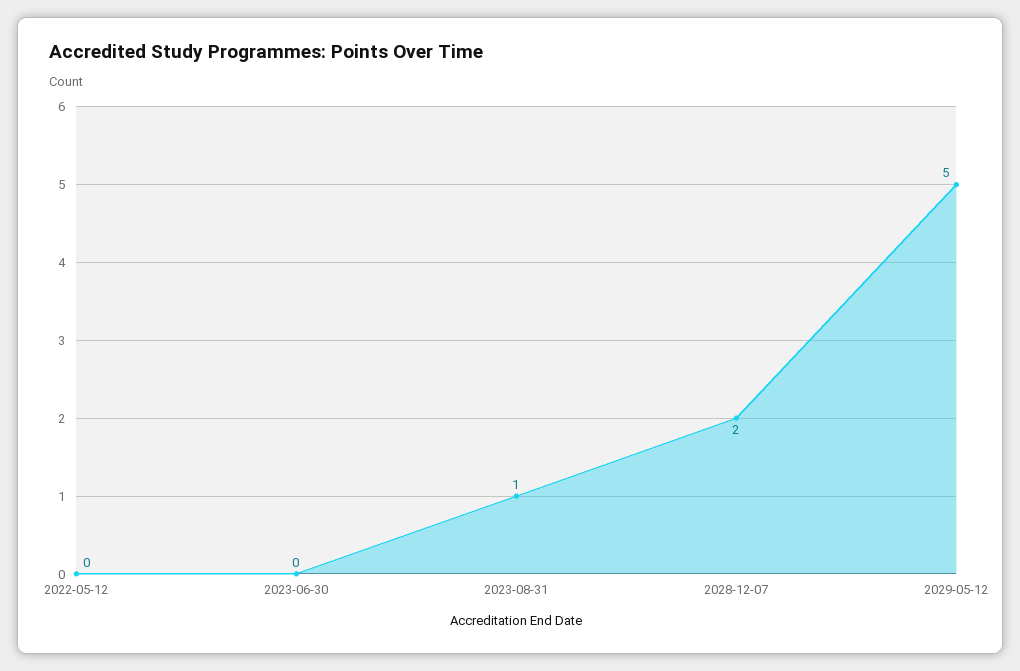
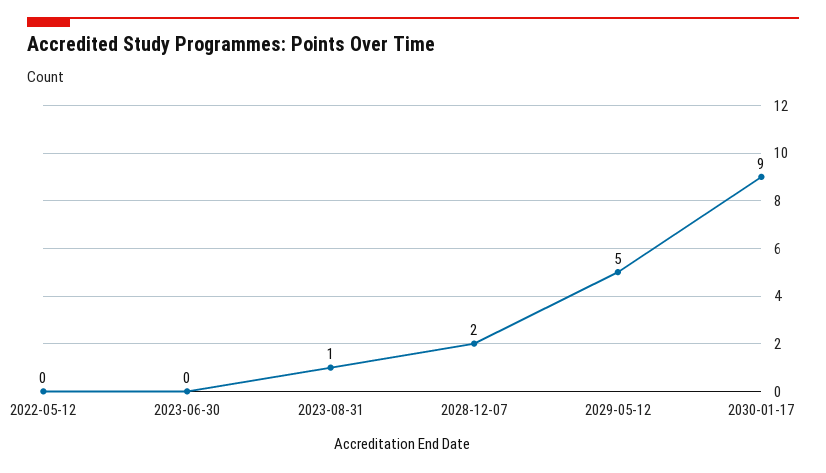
2030-01-17: none -> 9

